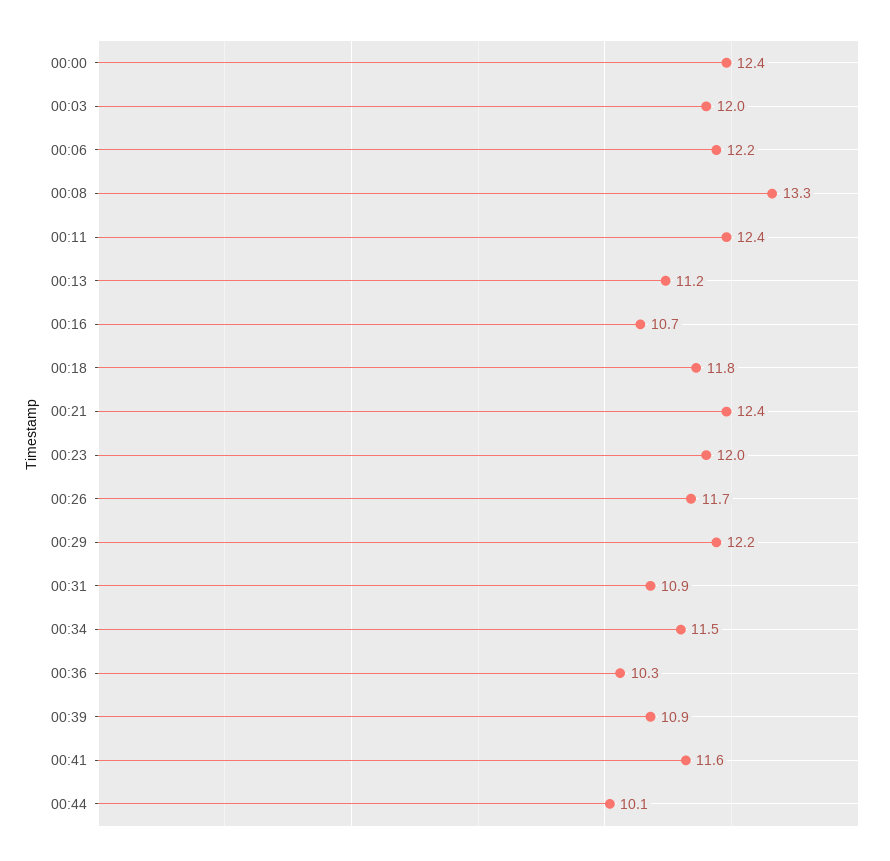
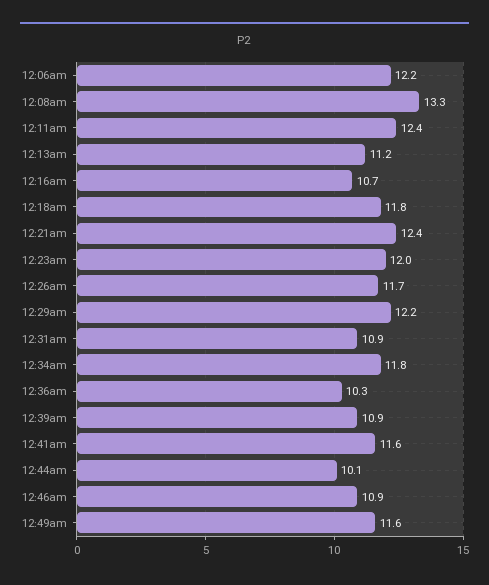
00:00: 12.4 -> none
00:03: 12 -> none
00:34: 11.5 -> 11.8
12:46am: none -> 10.9
12:49am: none -> 11.6

